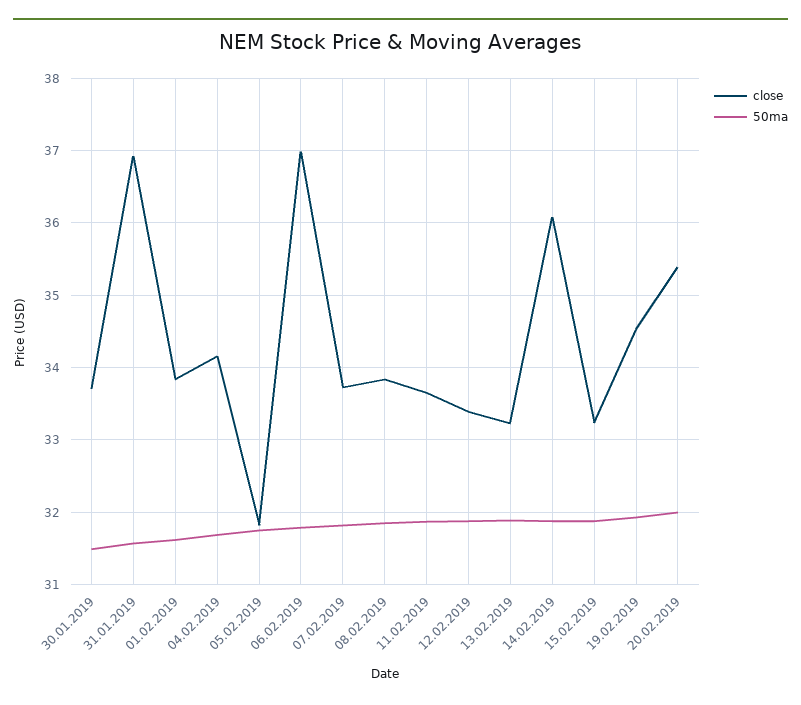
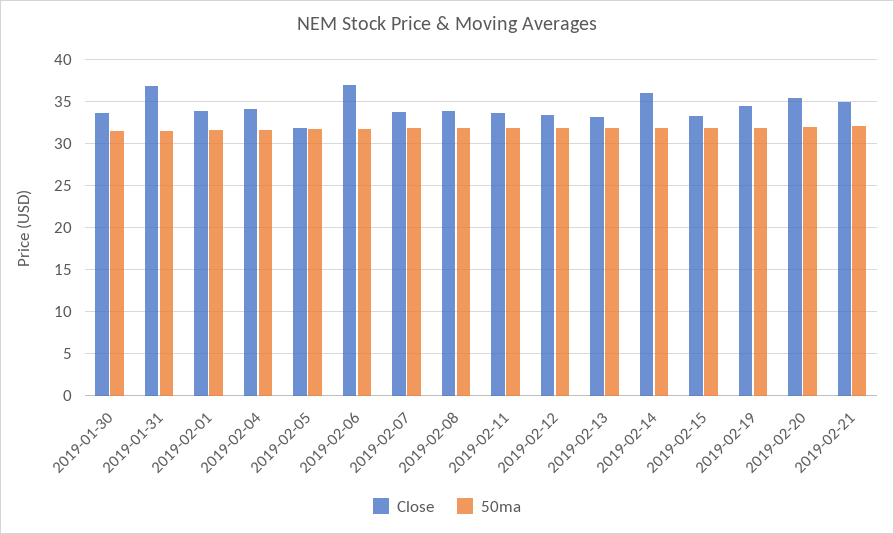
close, 2019-02-21: none -> 35
50ma, 2019-02-21: none -> 32

